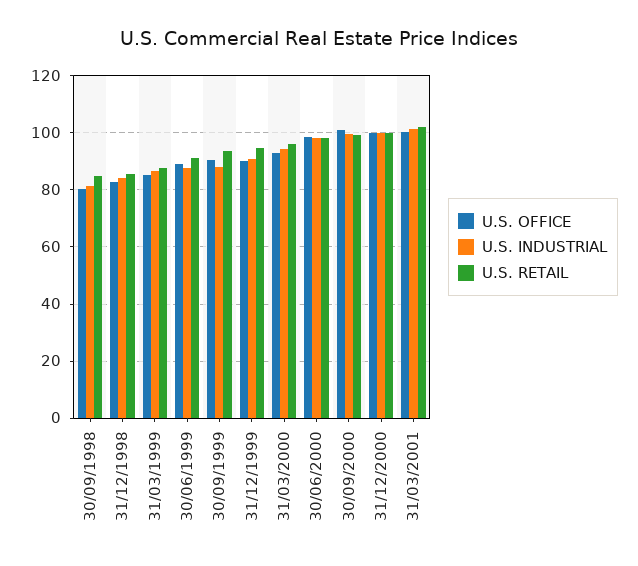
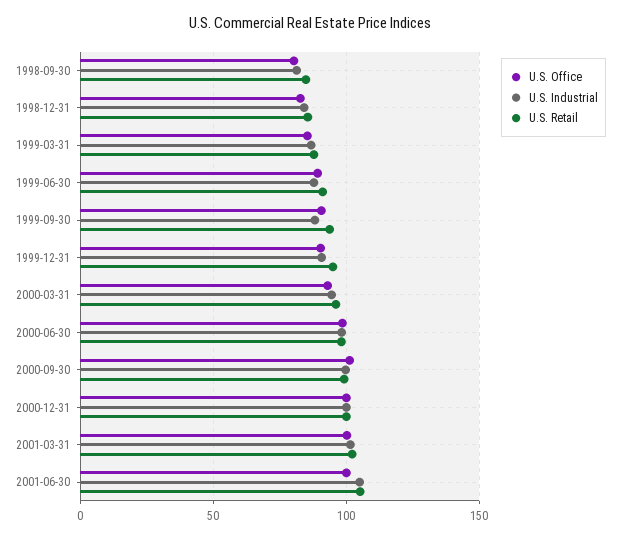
U.S. OFFICE, 2001-06-30: none -> 100
U.S. INDUSTRIAL, 2001-06-30: none -> 105
U.S. RETAIL, 2001-06-30: none -> 105

